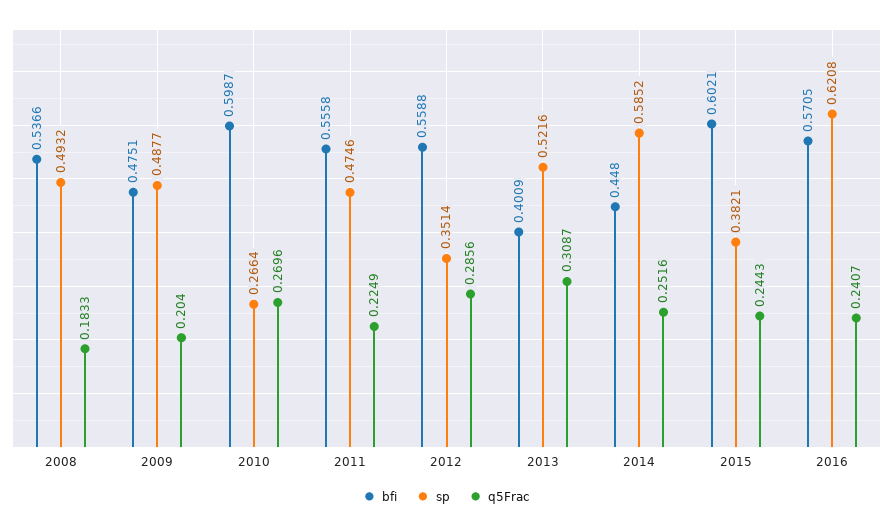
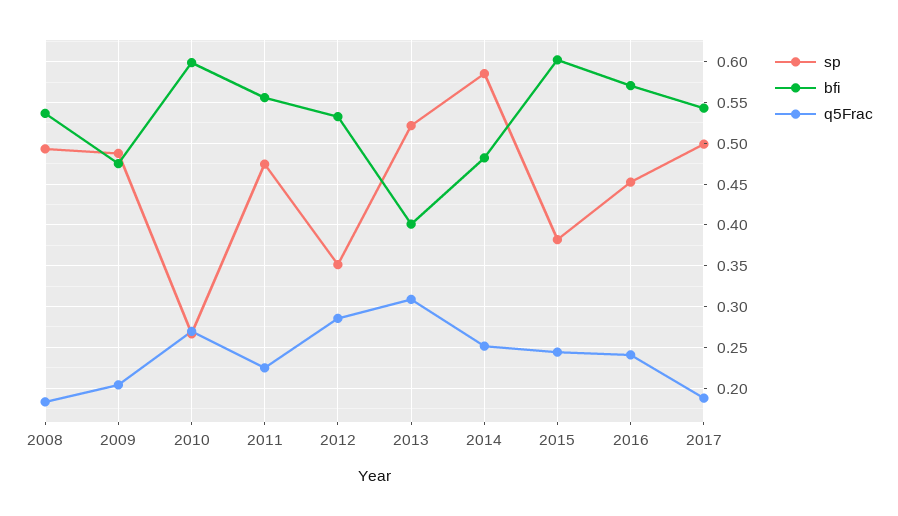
bfi, 2012: 0.5588 -> 0.53
bfi, 2014: 0.448 -> 0.48
sp, 2016: 0.6208 -> 0.45
sp, 2017: none -> 0.5
bfi, 2017: none -> 0.54
q5Frac, 2017: none -> 0.19

